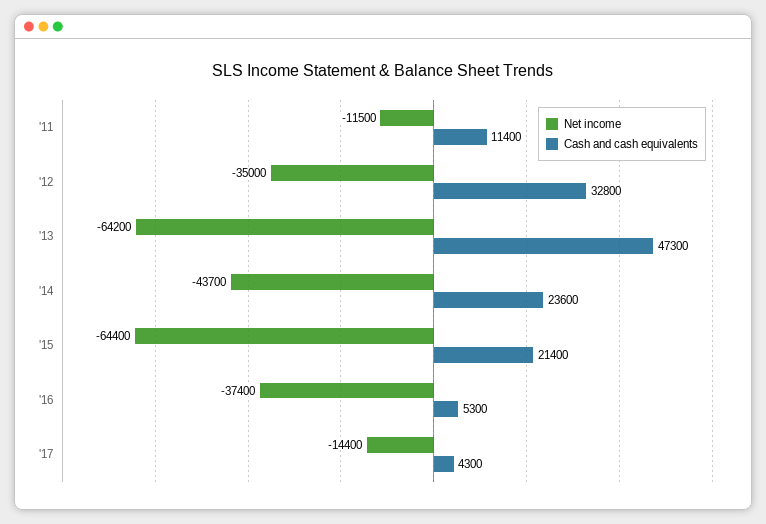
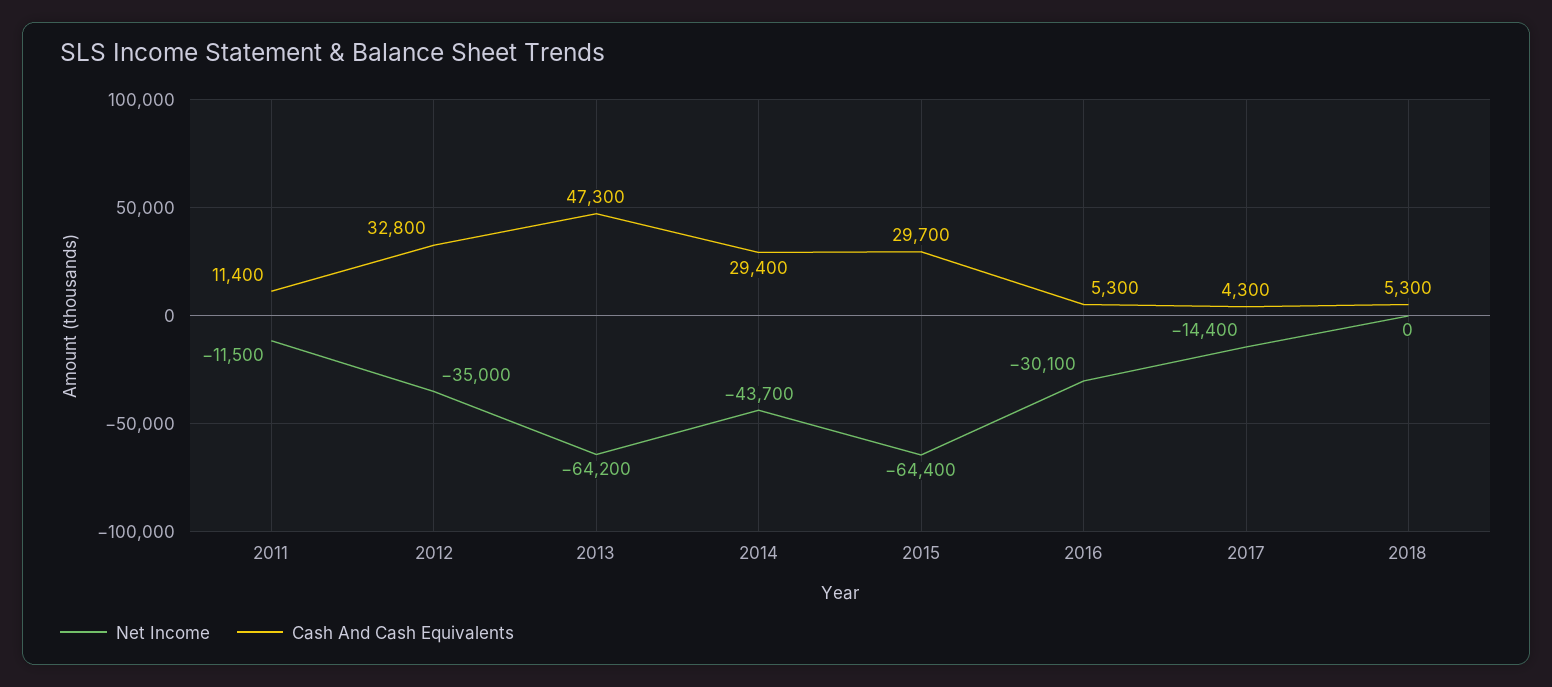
Cash and cash equivalents, '14: 23600 -> 29400
Cash and cash equivalents, '15: 21400 -> 29700
Net income, '16: -37400 -> -30100
Net income, 2018: none -> 0
Cash and cash equivalents, 2018: none -> 5300

